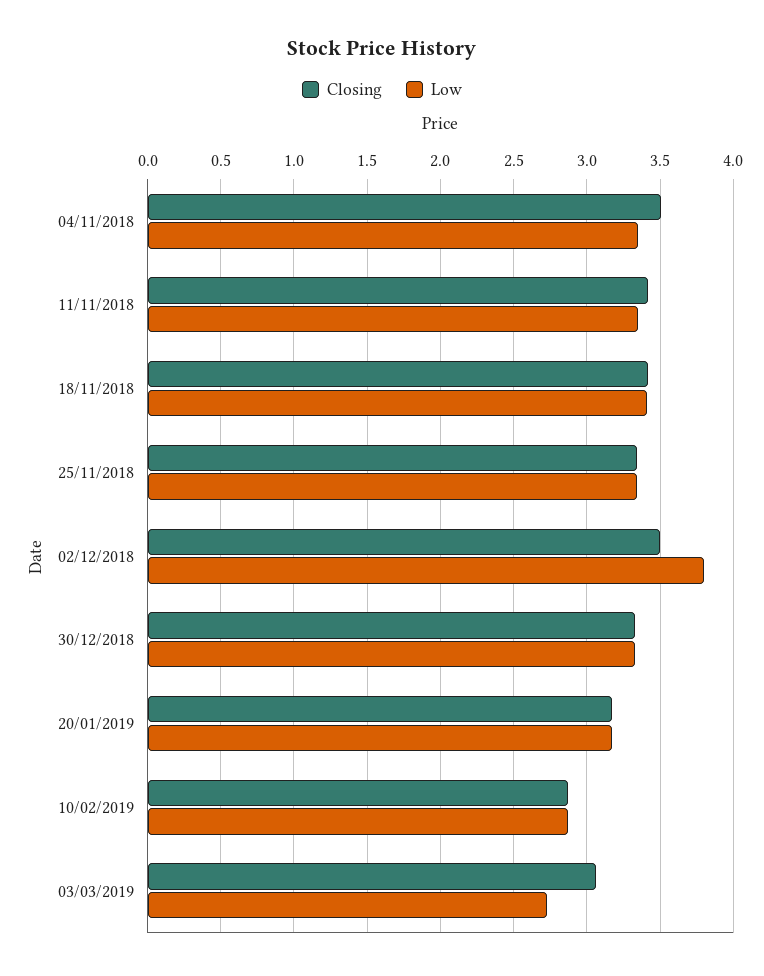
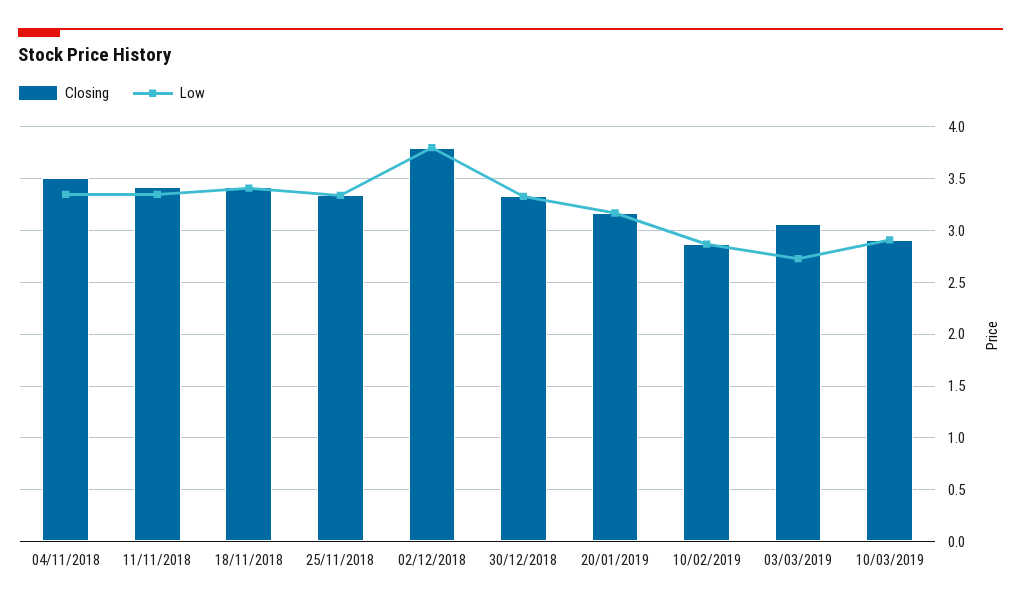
Closing, 02/12/2018: 3.5 -> 3.8
Closing, 10/03/2019: none -> 2.9
Low, 10/03/2019: none -> 2.9

